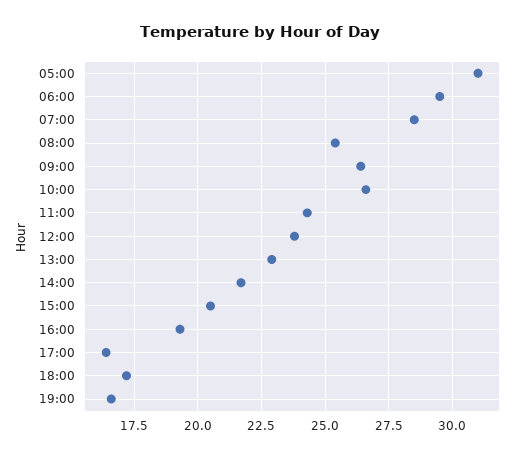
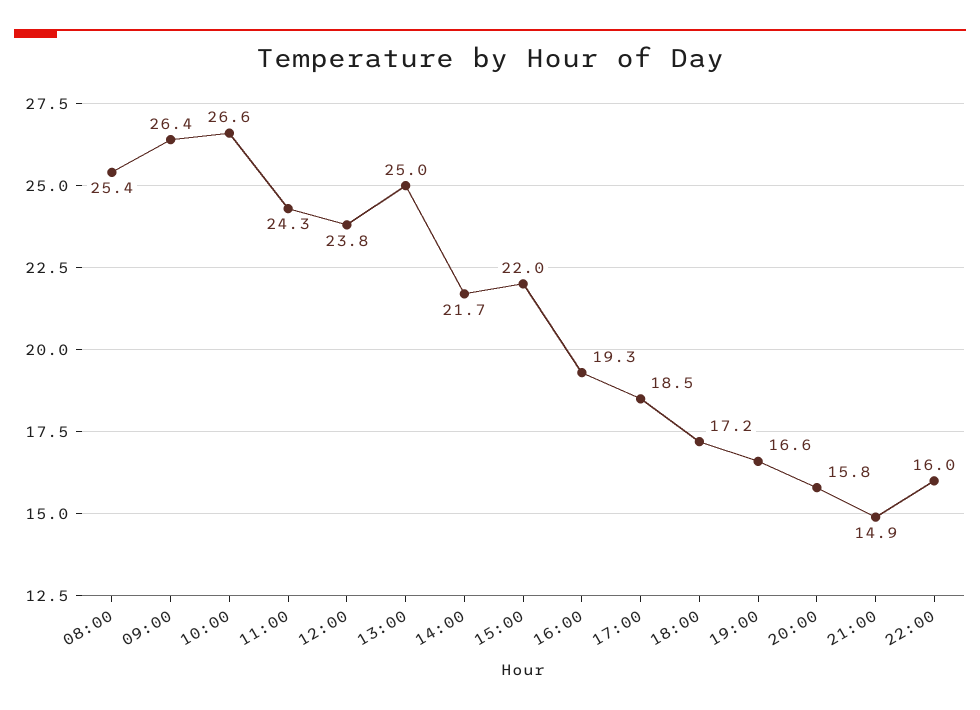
05:00: 31 -> none
06:00: 29.5 -> none
07:00: 28.5 -> none
13:00: 23 -> 25
15:00: 20.5 -> 22
17:00: 16.5 -> 18.5
20:00: none -> 15.8
21:00: none -> 14.9
22:00: none -> 16

